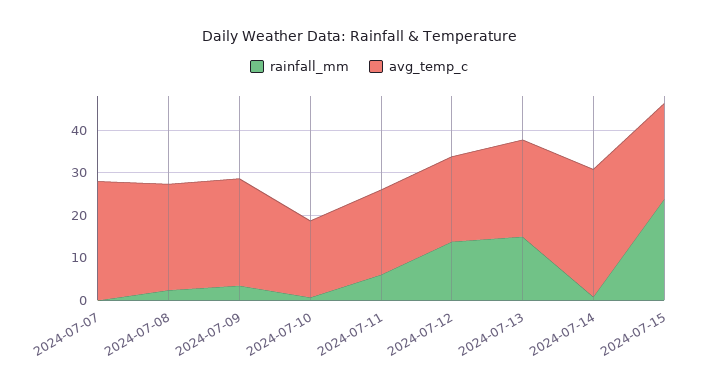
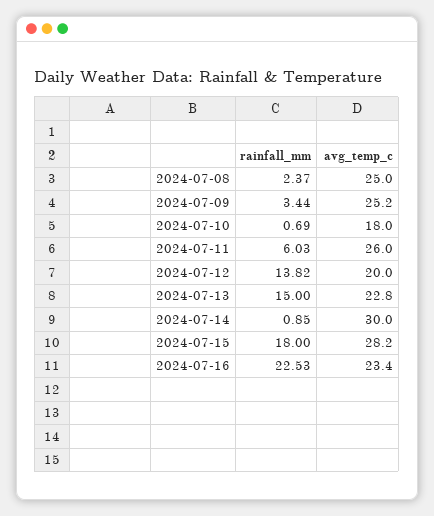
rainfall_mm, 2024-07-07: 0 -> none
avg_temp_c, 2024-07-07: 28 -> none
avg_temp_c, 2024-07-11: 20 -> 26
rainfall_mm, 2024-07-15: 24 -> 18
avg_temp_c, 2024-07-15: 22 -> 28.2
rainfall_mm, 2024-07-16: none -> 22.53
avg_temp_c, 2024-07-16: none -> 23.4

